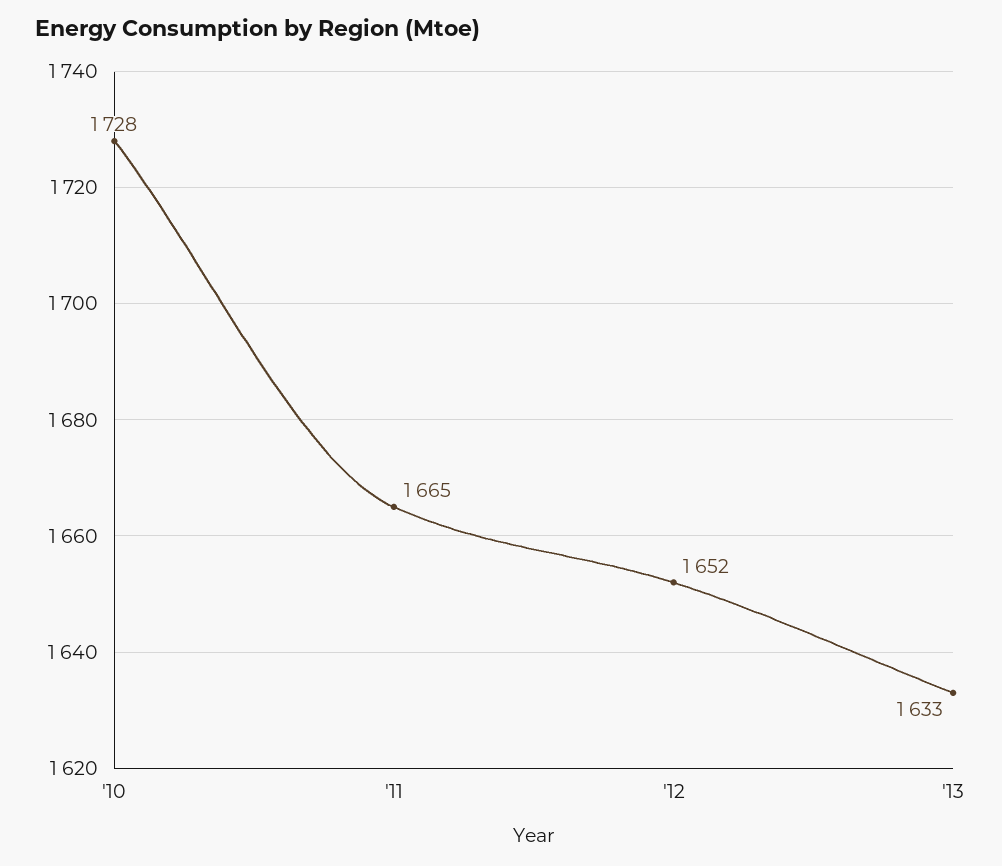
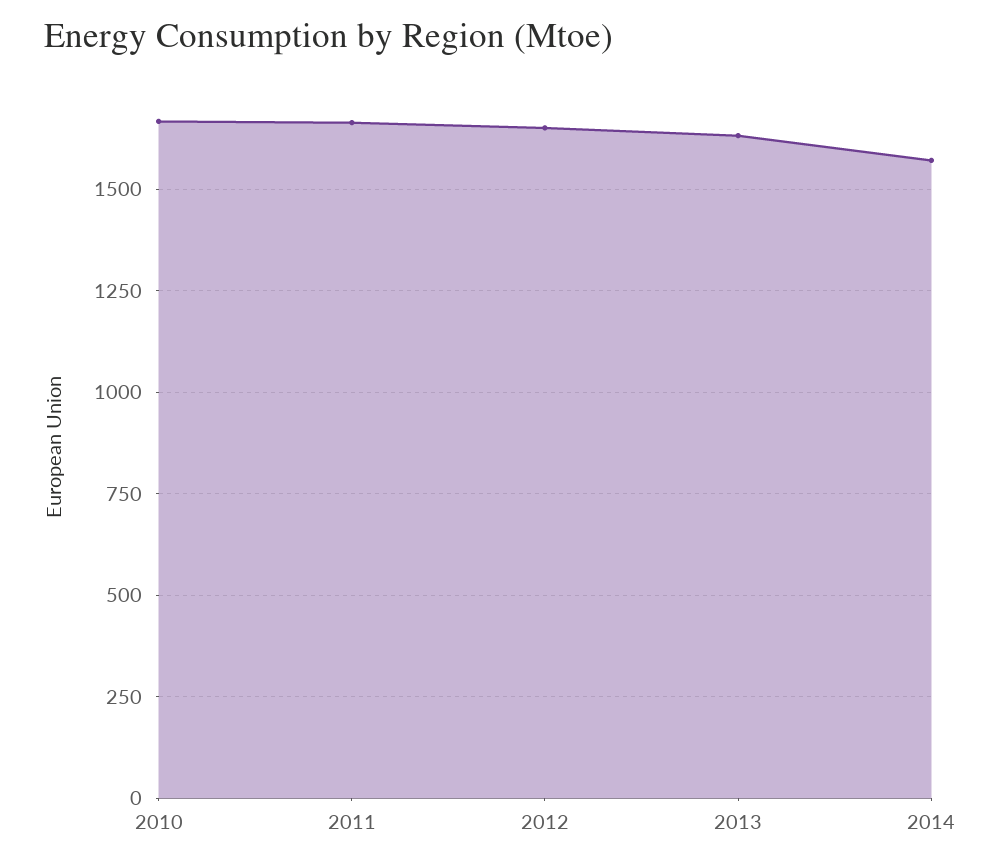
'10: 1728 -> 1675
2014: none -> 1575

